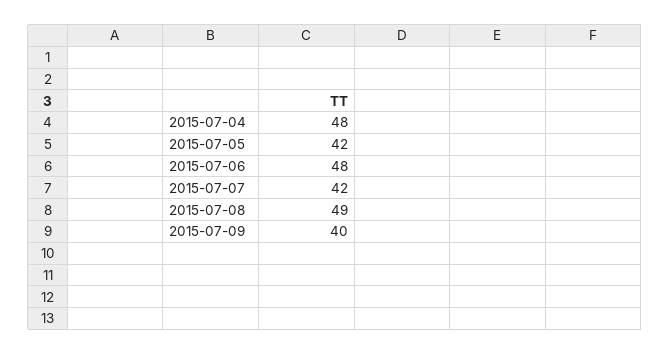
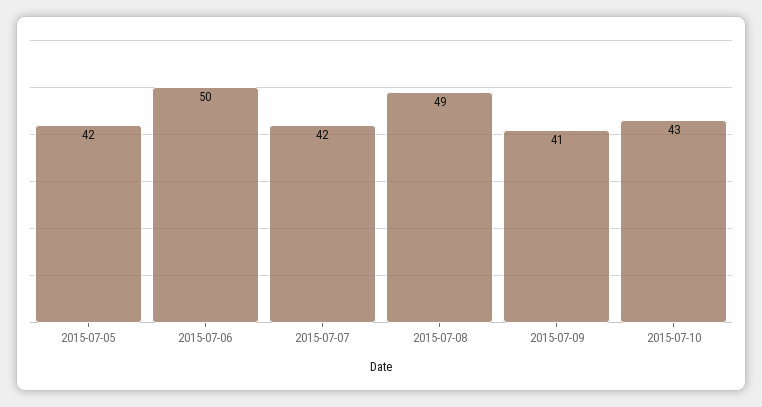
2015-07-04: 48 -> none
2015-07-06: 48 -> 50
2015-07-09: 40 -> 41
2015-07-10: none -> 43

